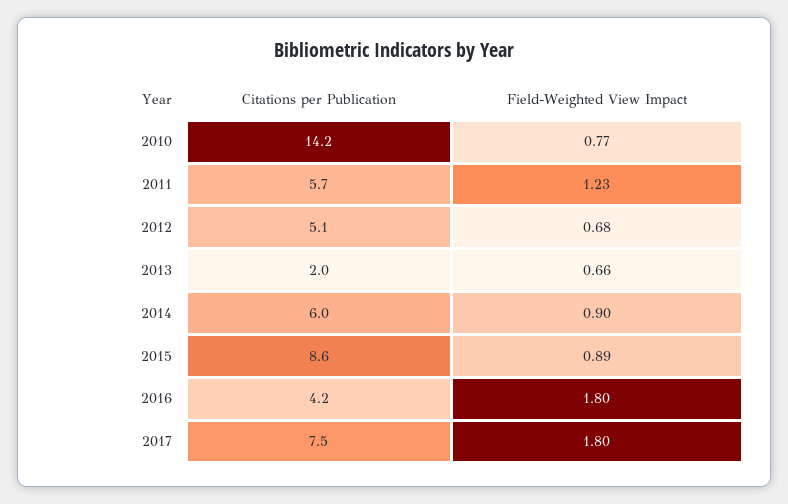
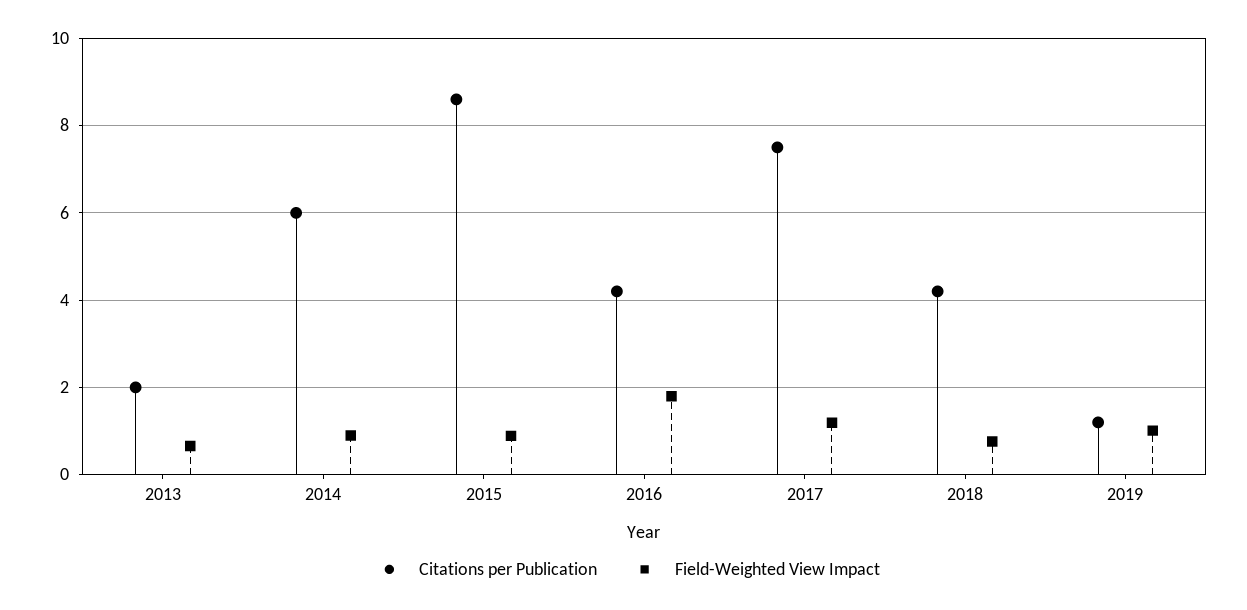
Citations per Publication, 2010: 14.2 -> none
Field-Weighted View Impact, 2010: 0.77 -> none
Citations per Publication, 2011: 5.7 -> none
Field-Weighted View Impact, 2011: 1.23 -> none
Citations per Publication, 2012: 5.1 -> none
Field-Weighted View Impact, 2012: 0.68 -> none
Field-Weighted View Impact, 2017: 1.8 -> 1.2
Citations per Publication, 2018: none -> 4.2
Field-Weighted View Impact, 2018: none -> 0.8
Citations per Publication, 2019: none -> 1.2
Field-Weighted View Impact, 2019: none -> 1

